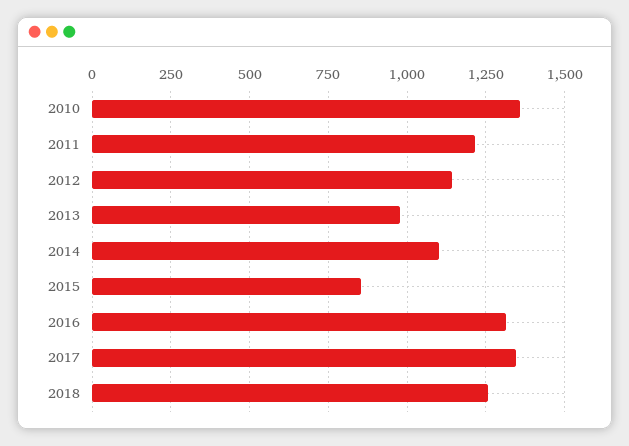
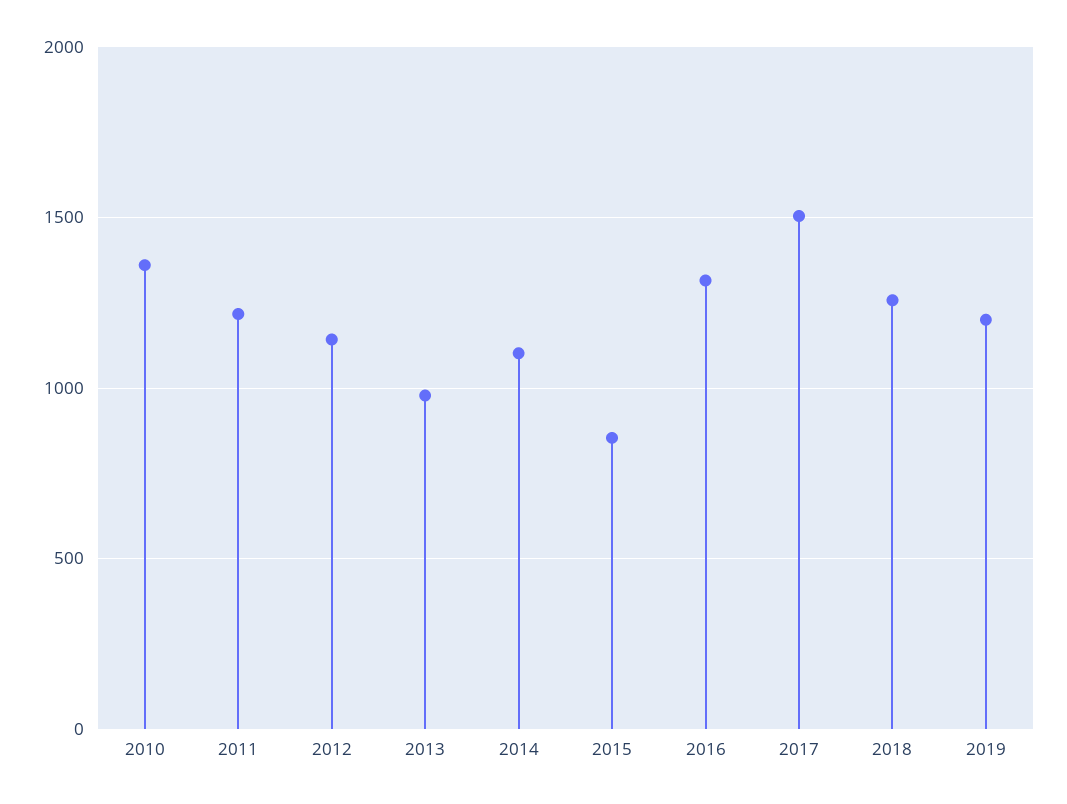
2017: 1350 -> 1500
2019: none -> 1200

